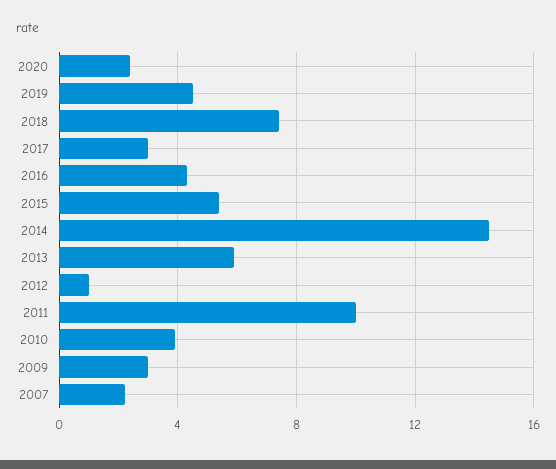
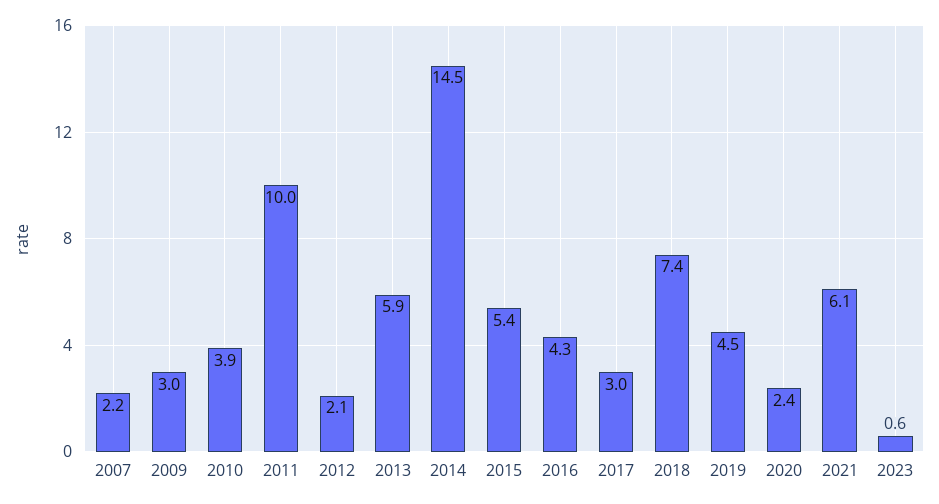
2012: 1 -> 2.1
2021: none -> 6.1
2023: none -> 0.6

